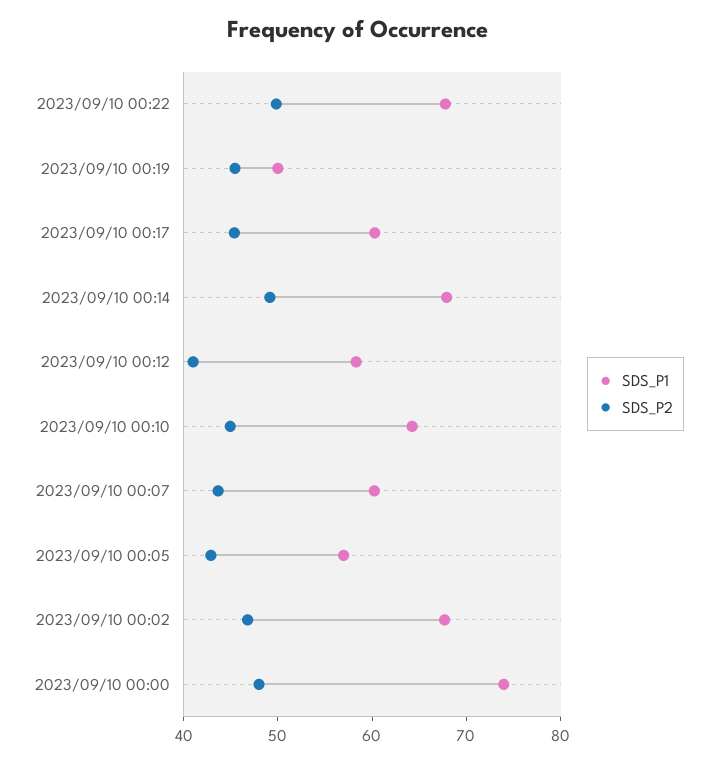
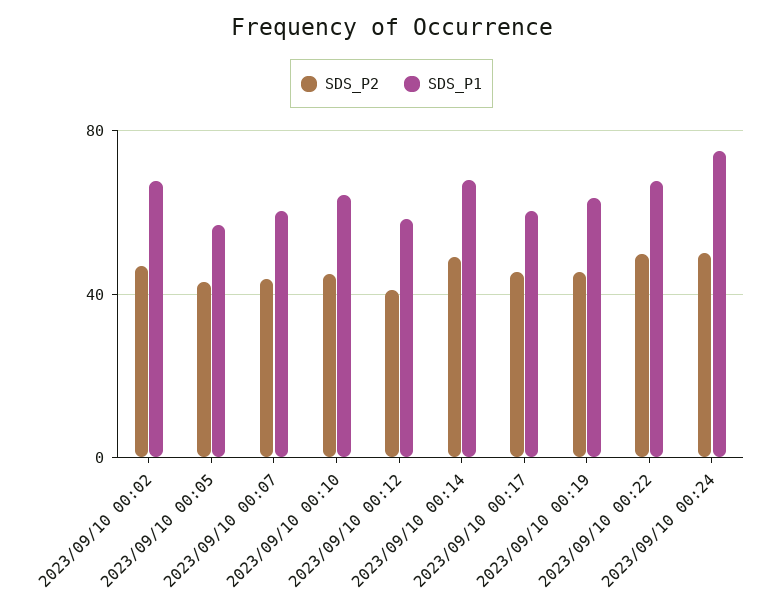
SDS_P1, 2023/09/10 00:19: 50 -> 65
SDS_P1, 2023/09/10 00:00: 74 -> none
SDS_P2, 2023/09/10 00:00: 48 -> none
SDS_P2, 2023/09/10 00:24: none -> 50
SDS_P1, 2023/09/10 00:24: none -> 75

